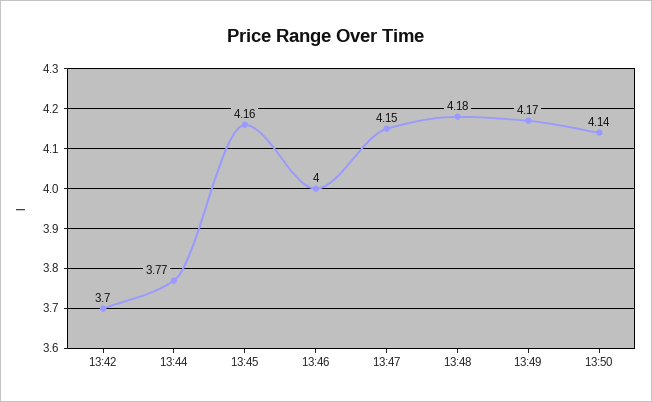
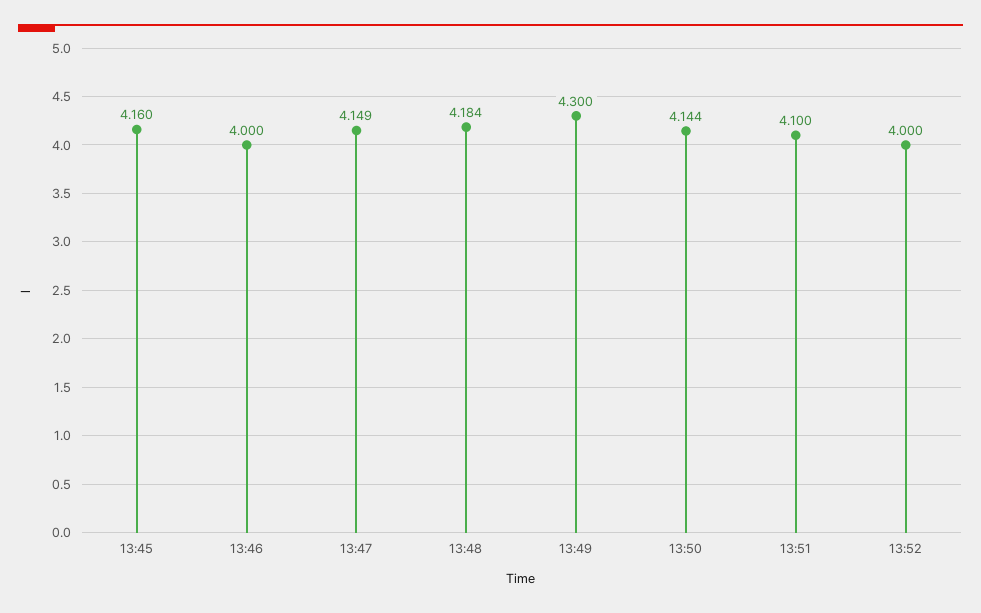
13:42: 3.7 -> none
13:44: 3.77 -> none
13:49: 4.17 -> 4.3
13:51: none -> 4.1
13:52: none -> 4

